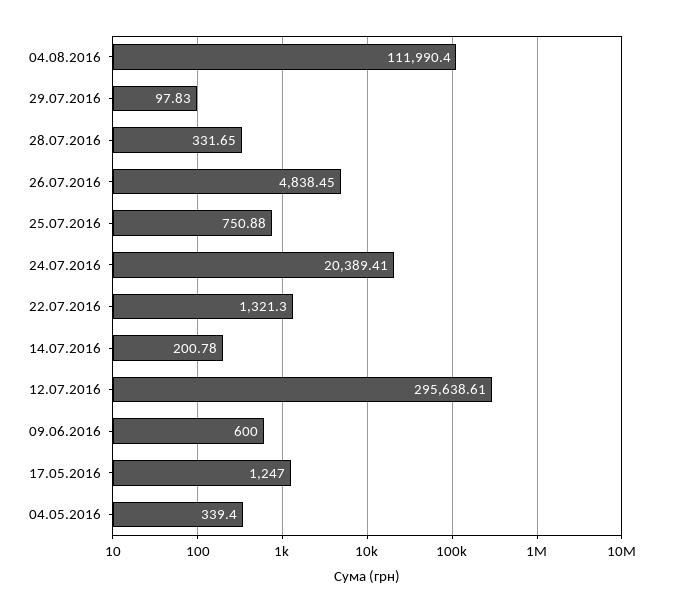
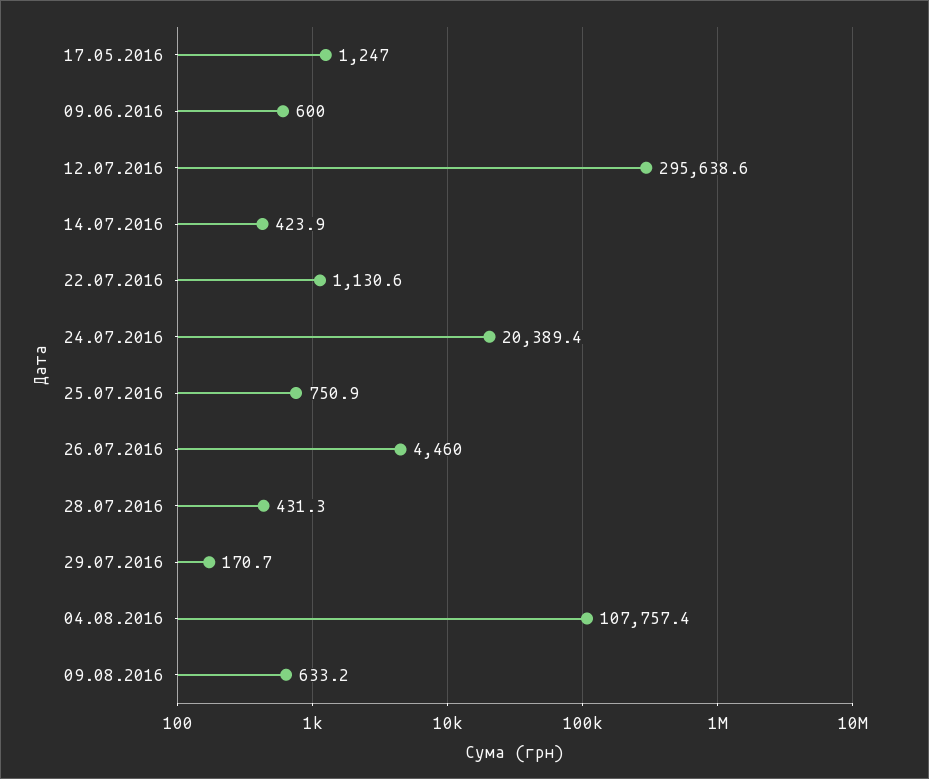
04.08.2016: 111990.4 -> 107757.4
29.07.2016: 97.83 -> 170.7
28.07.2016: 331.65 -> 431.3
26.07.2016: 4838.45 -> 4460
22.07.2016: 1321.3 -> 1130.6
14.07.2016: 200.78 -> 423.9
04.05.2016: 339.4 -> none
09.08.2016: none -> 633.2

